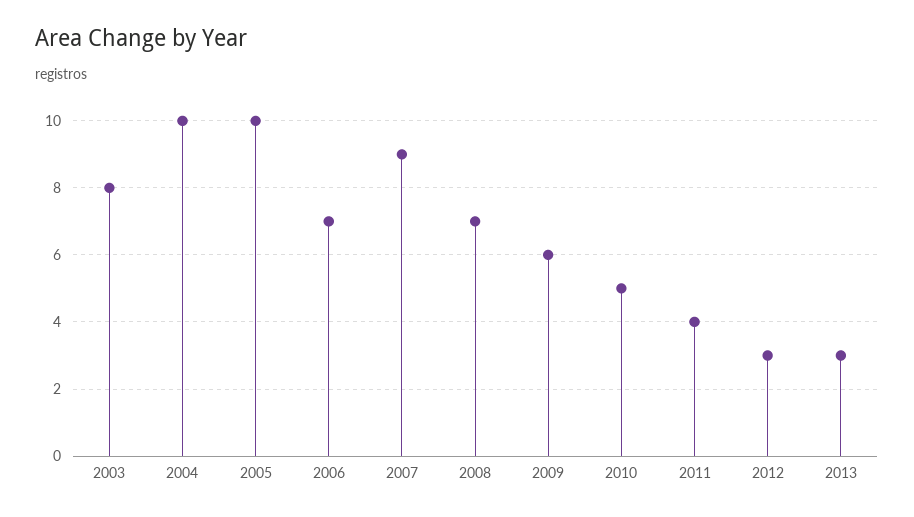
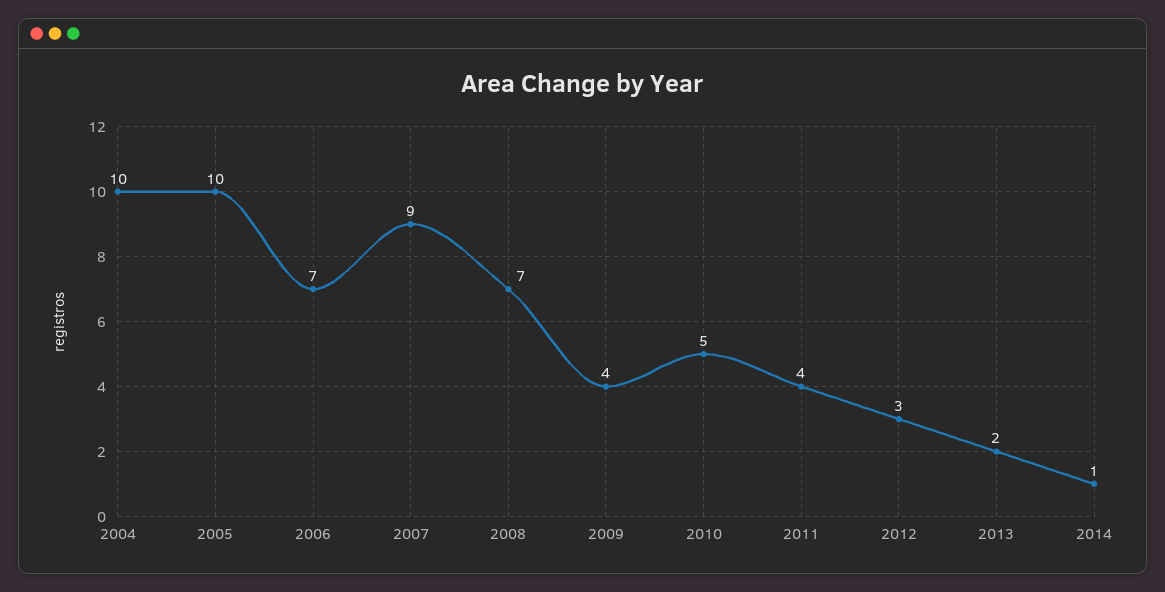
2003: 8 -> none
2009: 6 -> 4
2013: 3 -> 2
2014: none -> 1

